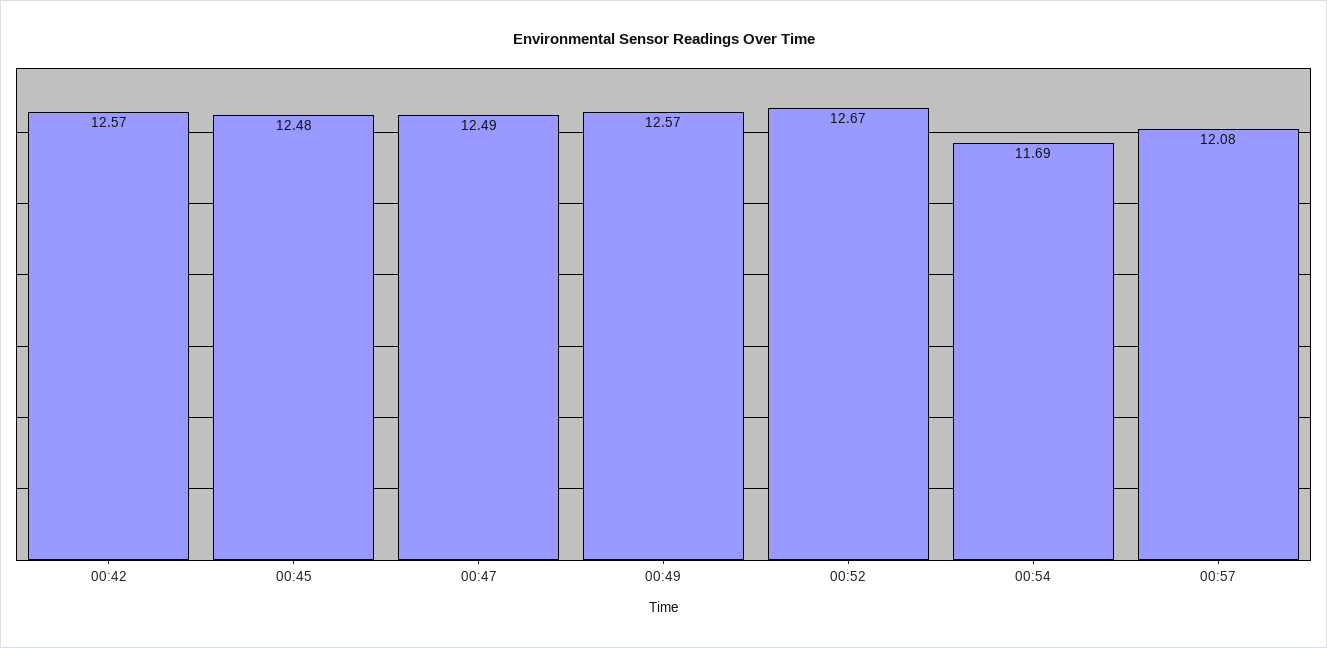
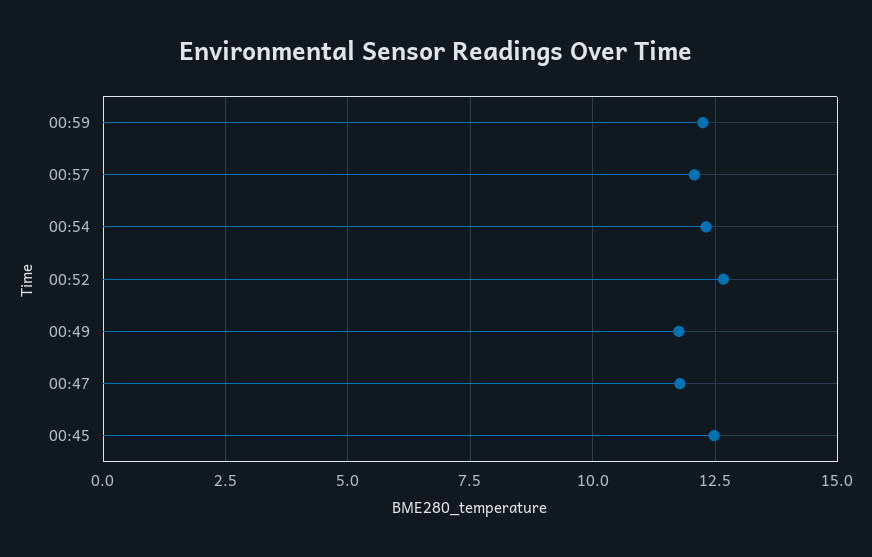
00:42: 12.57 -> none
00:47: 12.49 -> 11.75
00:49: 12.57 -> 11.75
00:54: 11.69 -> 12.25
00:59: none -> 12.25

